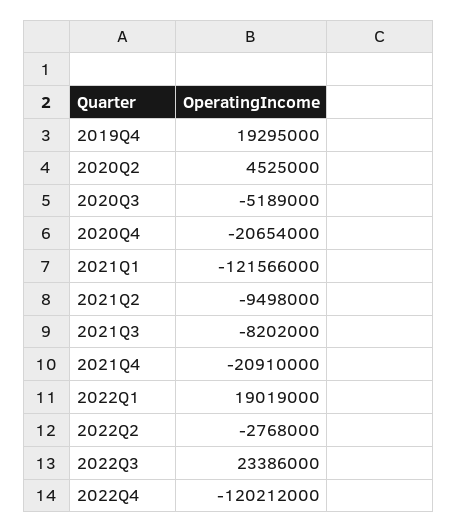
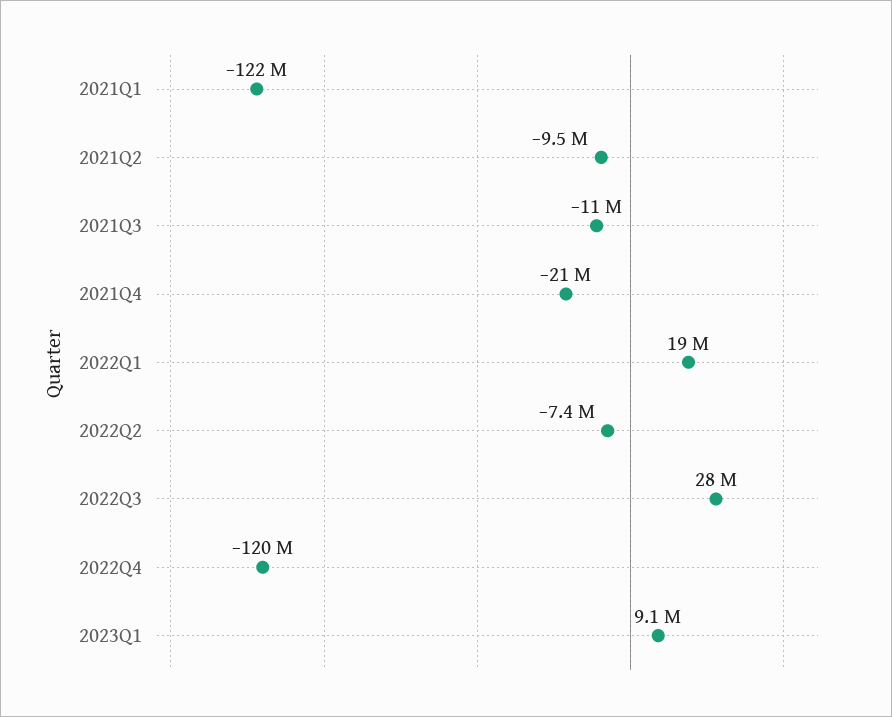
2019Q4: 19295000 -> none
2020Q2: 4525000 -> none
2020Q3: -5189000 -> none
2020Q4: -20654000 -> none
2021Q3: -8202000 -> -11000000
2022Q2: -2768000 -> -7400000
2022Q3: 23386000 -> 28000000
2023Q1: none -> 9100000

